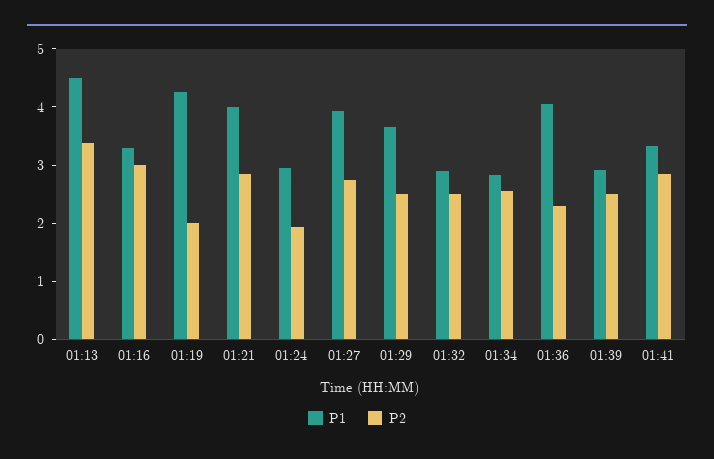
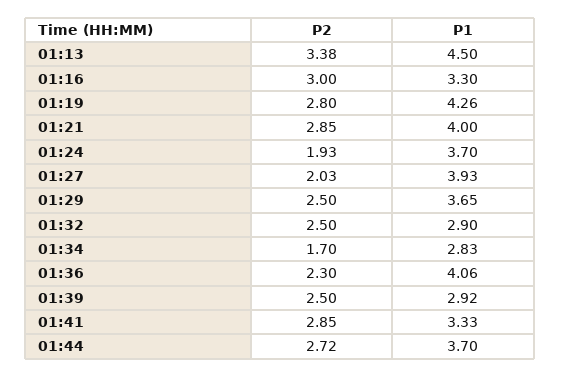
P2, 01:19: 2 -> 2.8
P1, 01:24: 3 -> 3.7
P2, 01:27: 2.8 -> 2.03
P2, 01:34: 2.6 -> 1.7
P2, 01:44: none -> 2.72
P1, 01:44: none -> 3.7

